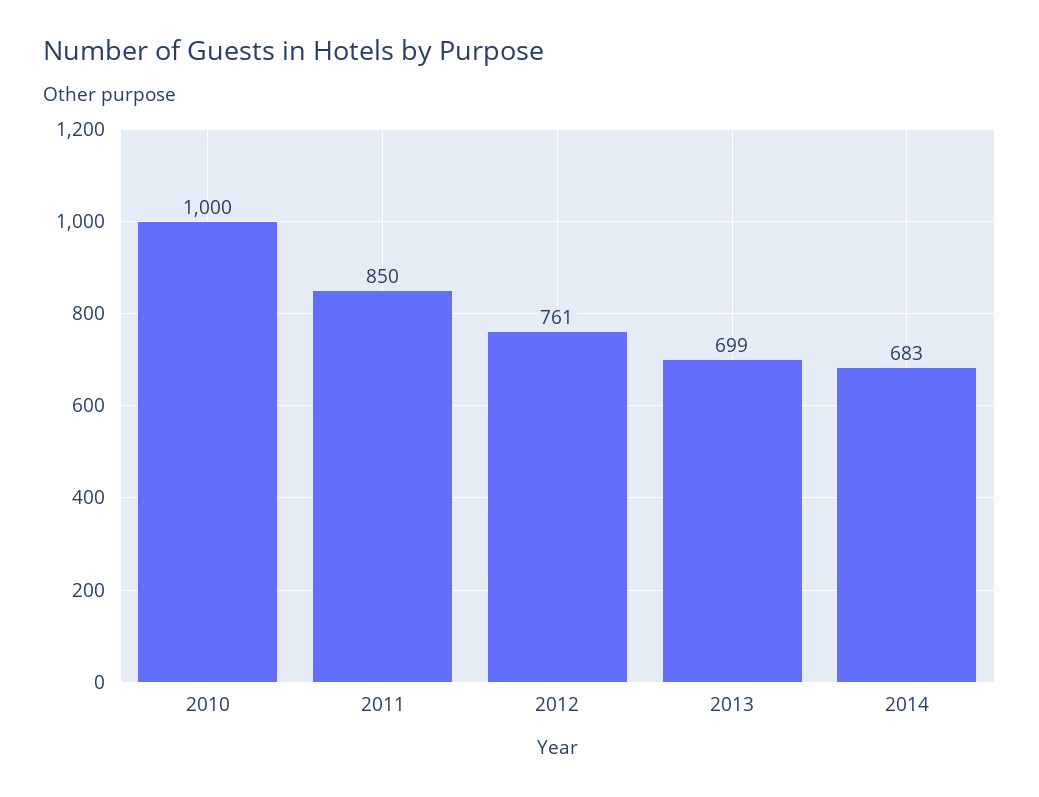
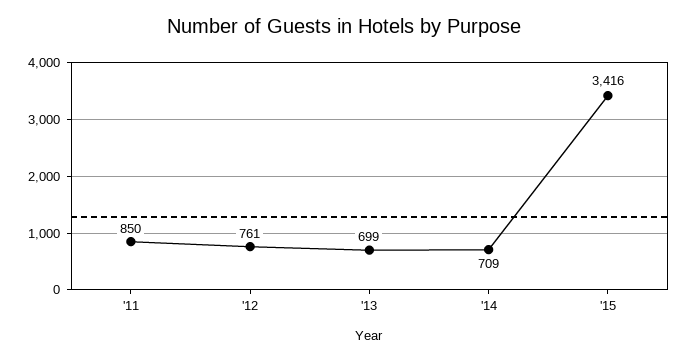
2010: 1000 -> none
2014: 683 -> 709
'15: none -> 3416

